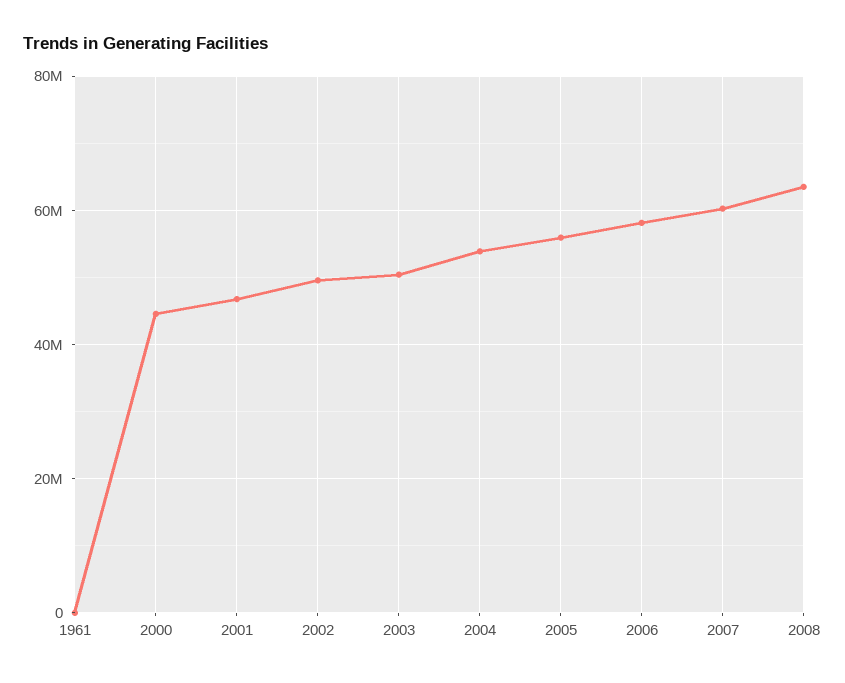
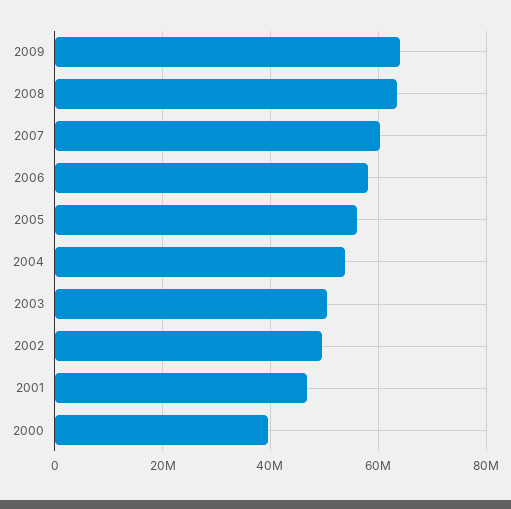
1961: 0 -> none
2000: 44000000 -> 40000000
2009: none -> 64000000

